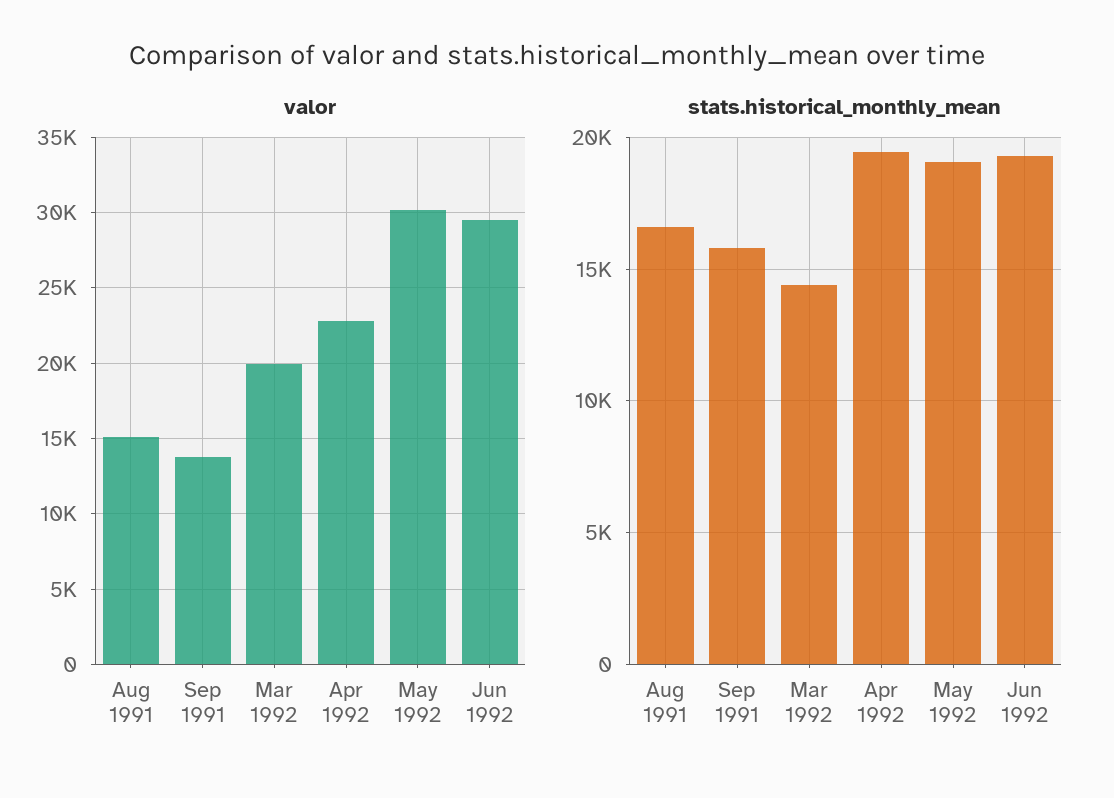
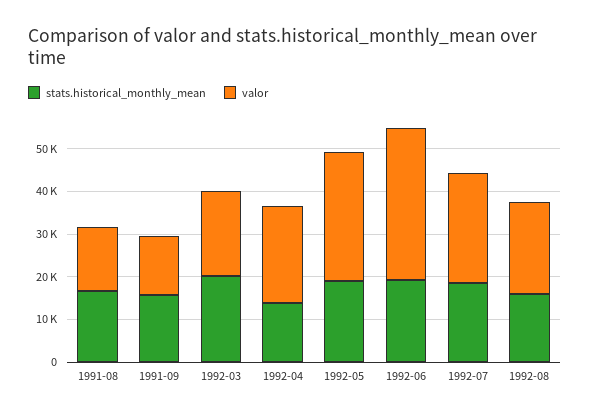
valor, Jun 1992: 29500 -> 36000
stats.historical_monthly_mean, Mar 1992: 14500 -> 20000
stats.historical_monthly_mean, Apr 1992: 19500 -> 14000
stats.historical_monthly_mean, 1992-07: none -> 18000
valor, 1992-07: none -> 26000
stats.historical_monthly_mean, 1992-08: none -> 16000
valor, 1992-08: none -> 22000

